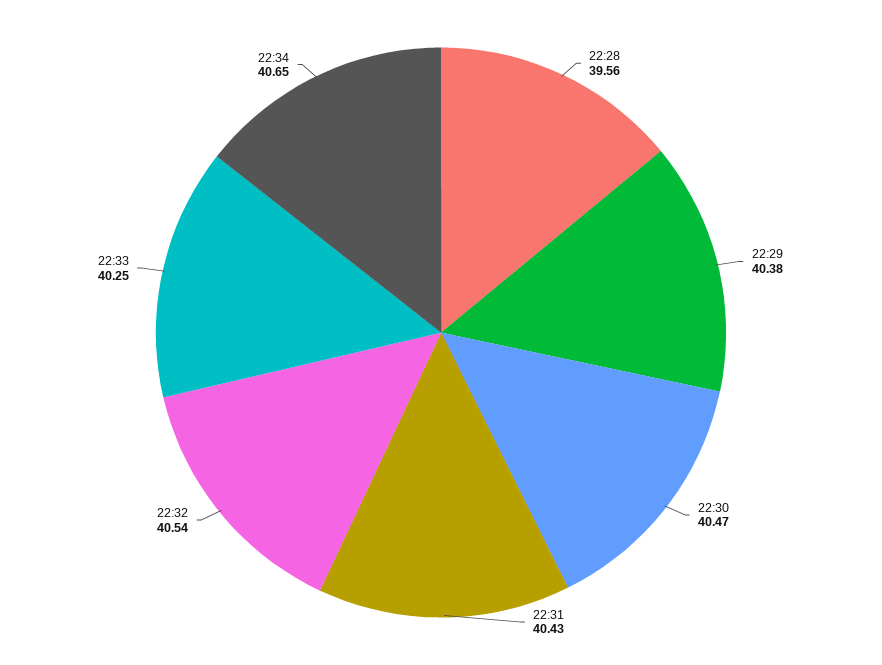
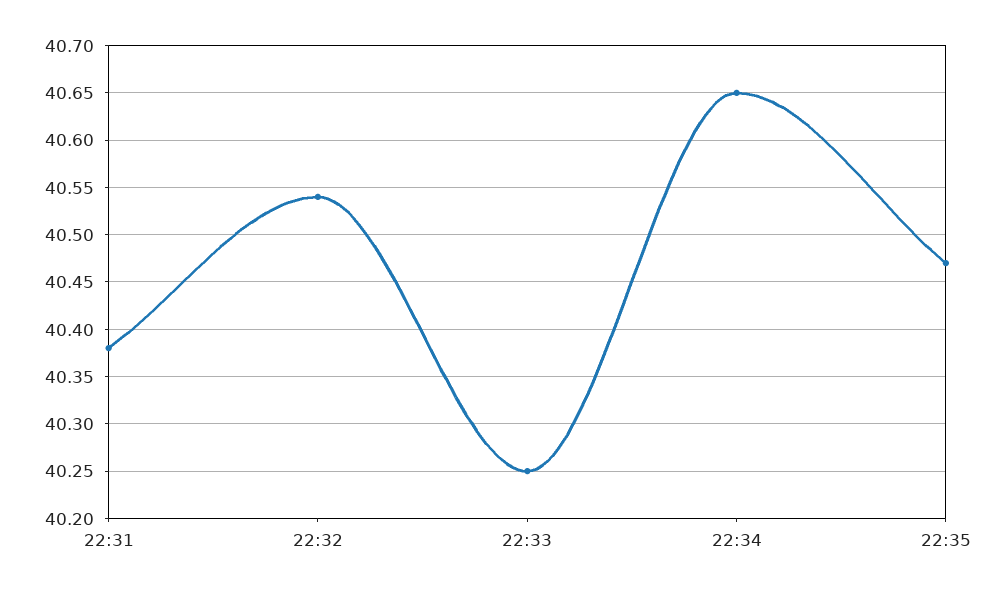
22:28: 39.56 -> none
22:29: 40.38 -> none
22:30: 40.47 -> none
22:31: 40.43 -> 40.38
22:35: none -> 40.47

